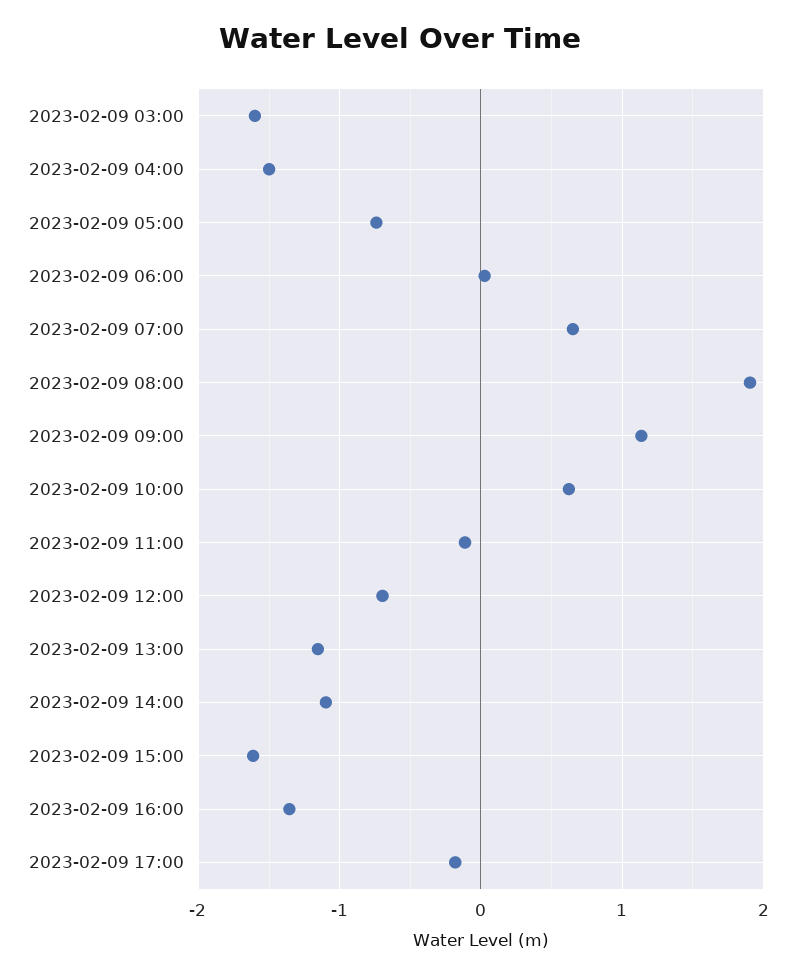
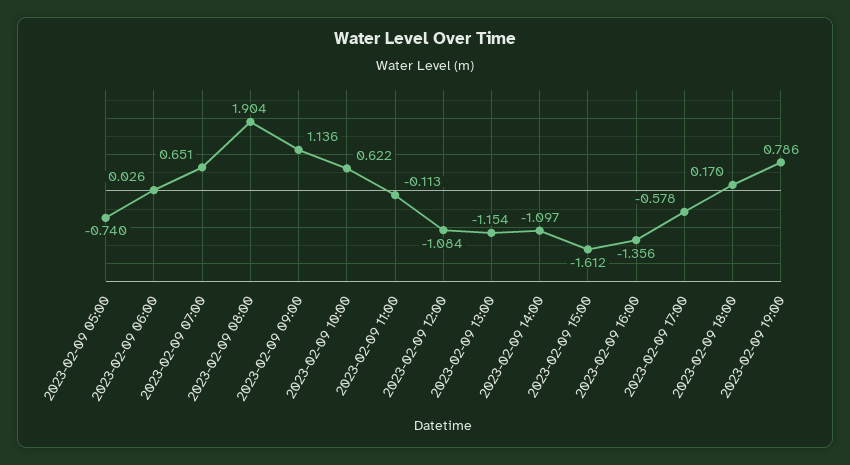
2023-02-09 03:00: -1.6 -> none
2023-02-09 04:00: -1.5 -> none
2023-02-09 12:00: -0.7 -> -1.084
2023-02-09 17:00: -0.2 -> -0.578
2023-02-09 18:00: none -> 0.17
2023-02-09 19:00: none -> 0.786

